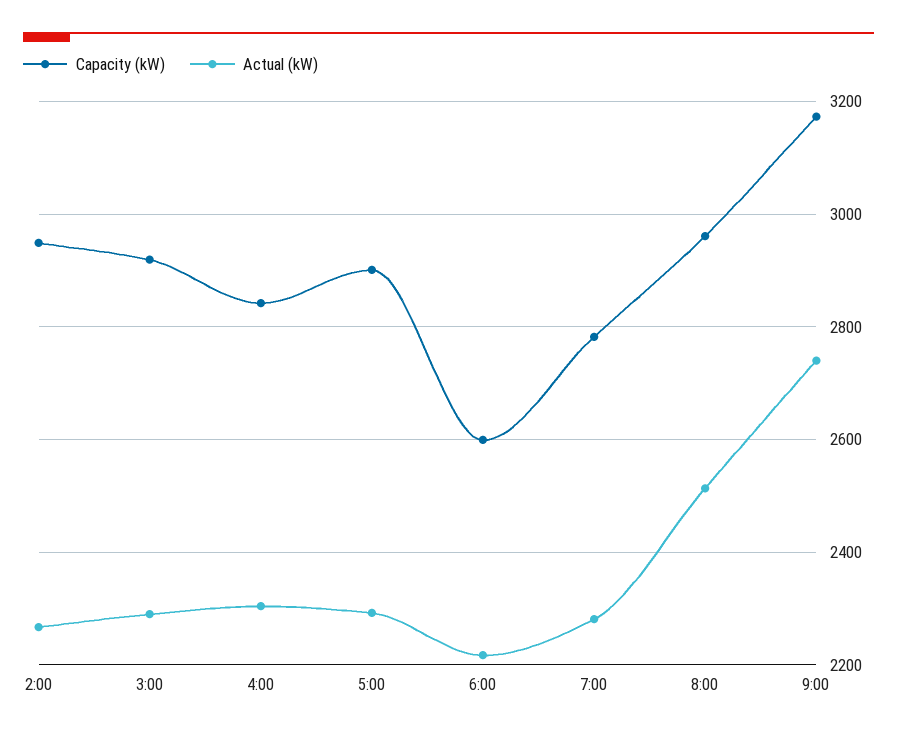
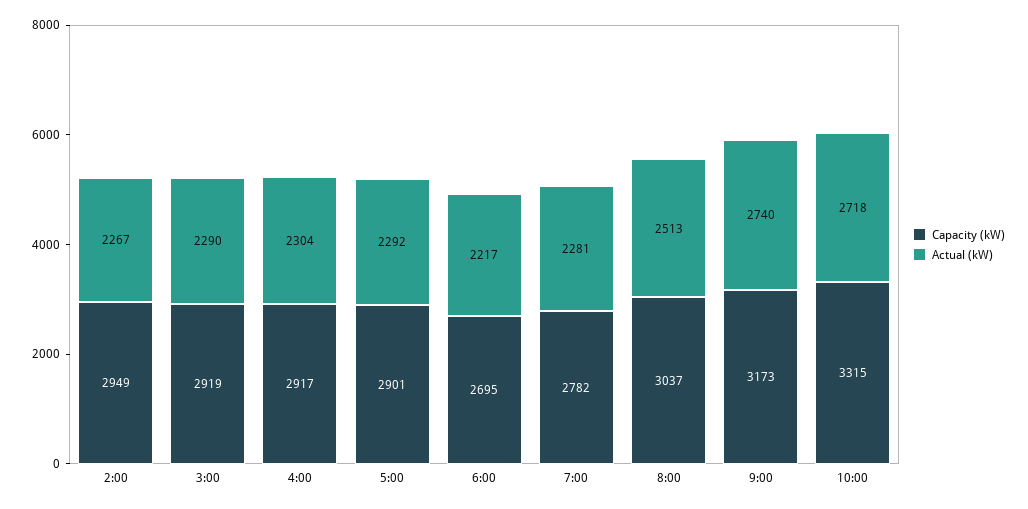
Capacity (kW), 4:00: 2840 -> 2917
Capacity (kW), 6:00: 2600 -> 2695
Capacity (kW), 8:00: 2960 -> 3037
Capacity (kW), 10:00: none -> 3315
Actual (kW), 10:00: none -> 2718

